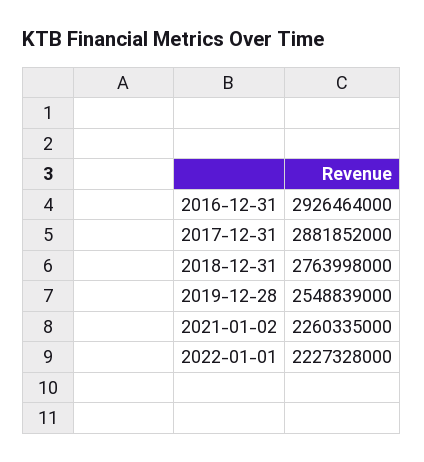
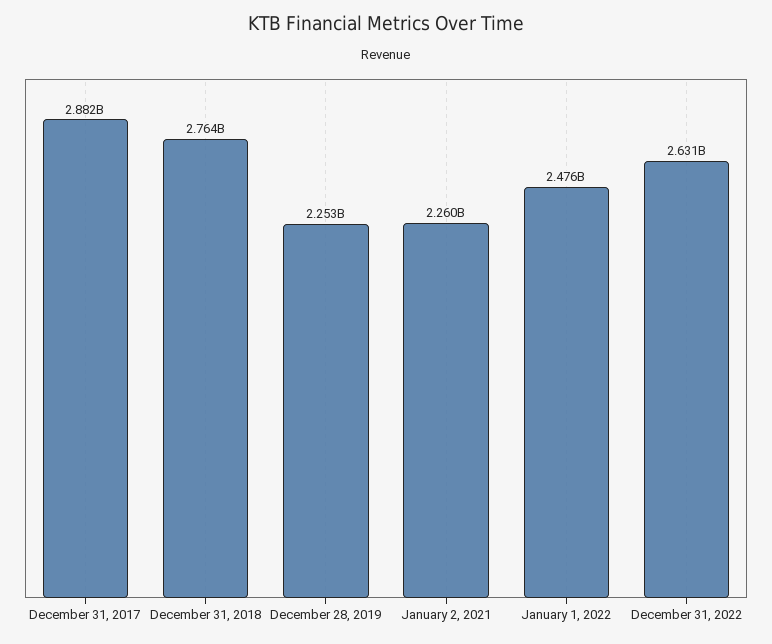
2016-12-31: 2926464000 -> none
2019-12-28: 2548839000 -> 2253000000
2022-01-01: 2227328000 -> 2476000000
December 31, 2022: none -> 2631000000

